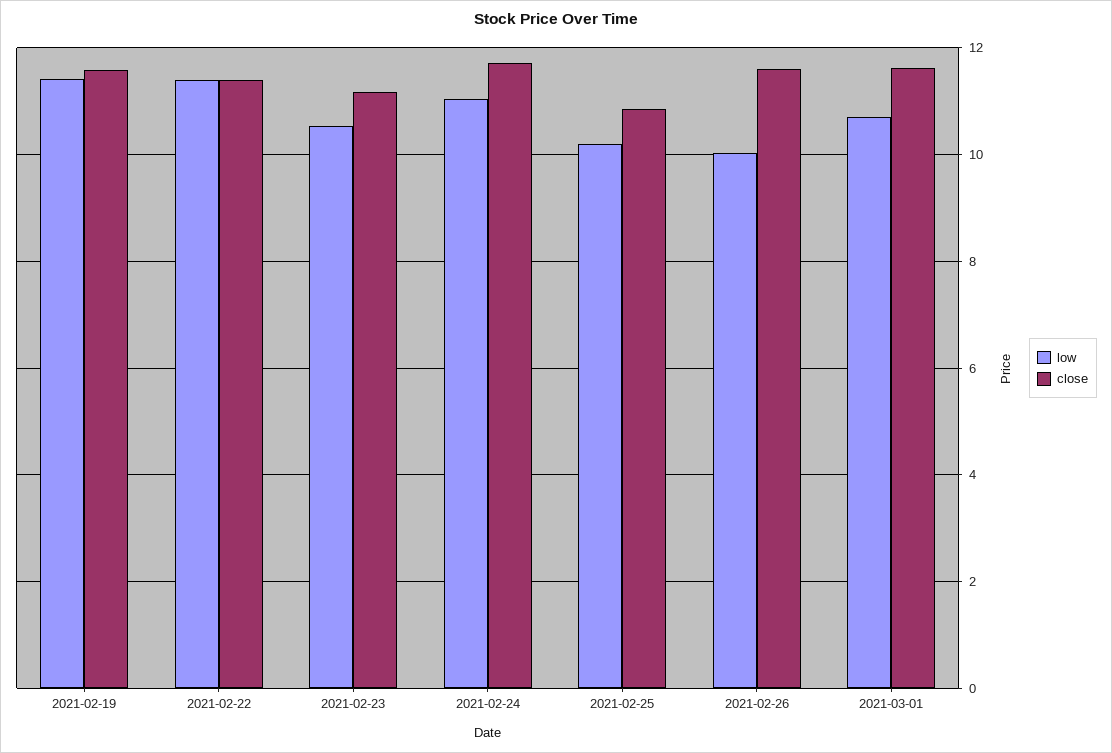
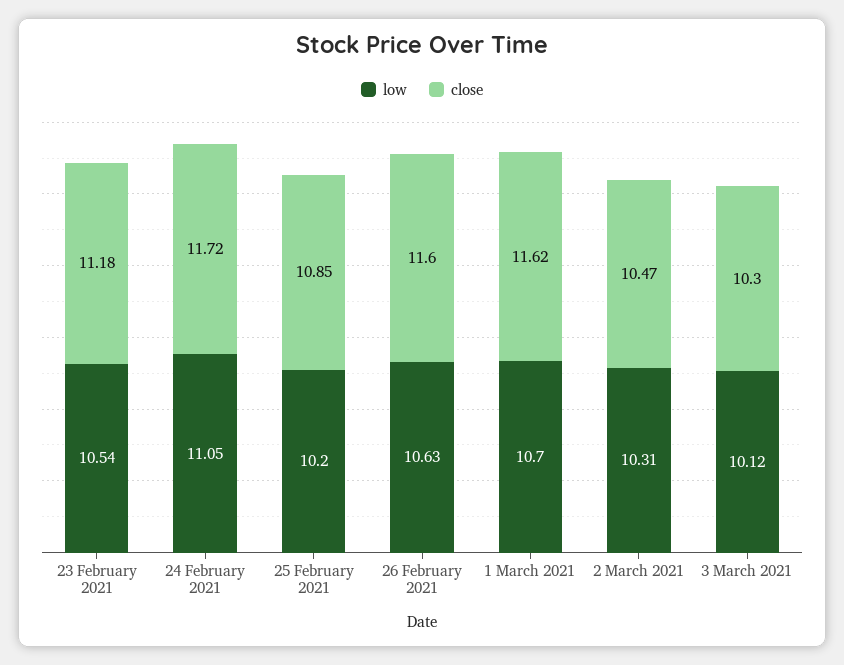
low, 2021-02-19: 11.4 -> none
close, 2021-02-19: 11.6 -> none
low, 2021-02-22: 11.4 -> none
close, 2021-02-22: 11.4 -> none
low, 2021-02-26: 10 -> 10.63
low, 2 March 2021: none -> 10.31
close, 2 March 2021: none -> 10.47
low, 3 March 2021: none -> 10.12
close, 3 March 2021: none -> 10.3

